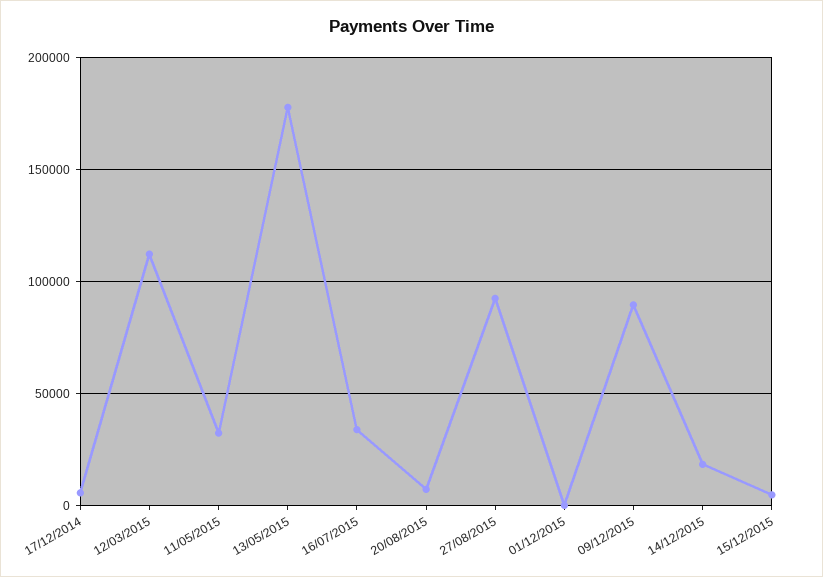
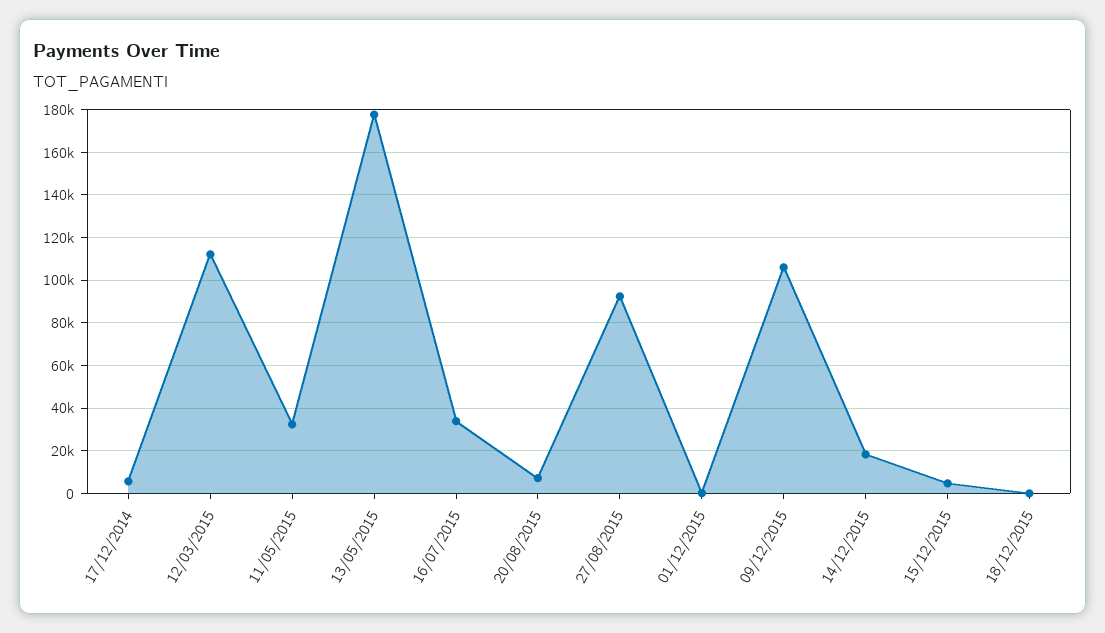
09/12/2015: 90000 -> 105000
18/12/2015: none -> 0

